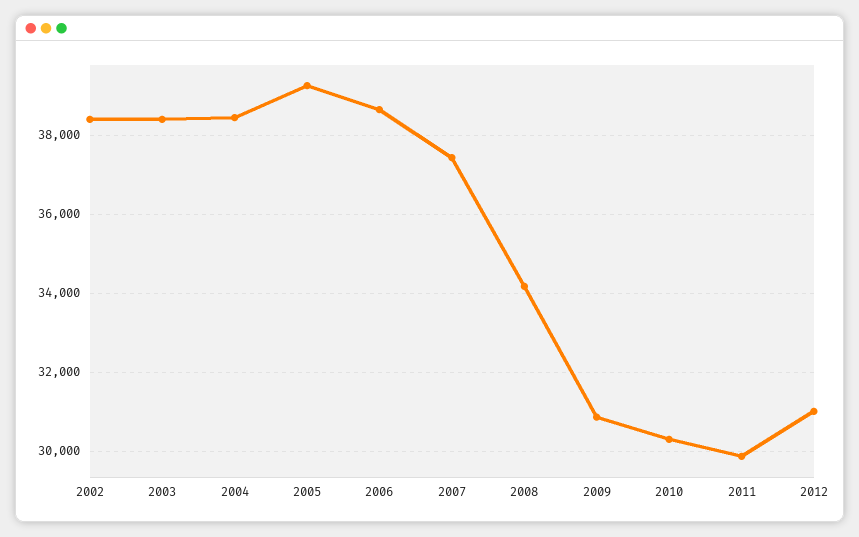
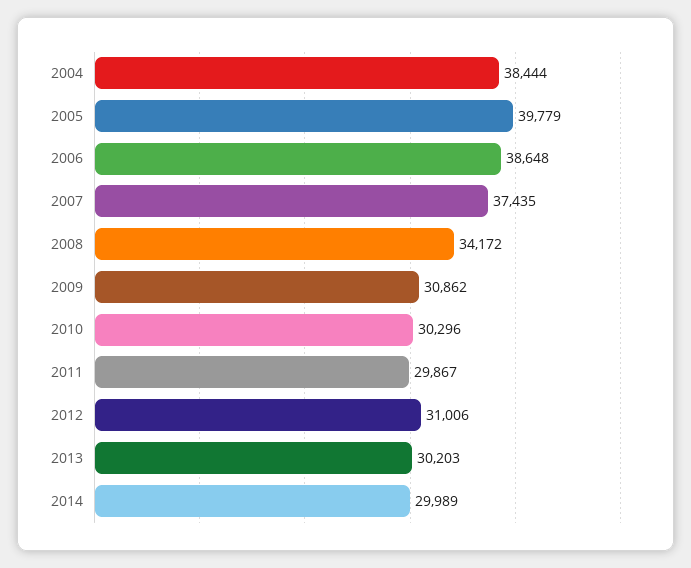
2002: 38400 -> none
2003: 38400 -> none
2005: 39200 -> 39779
2013: none -> 30203
2014: none -> 29989

